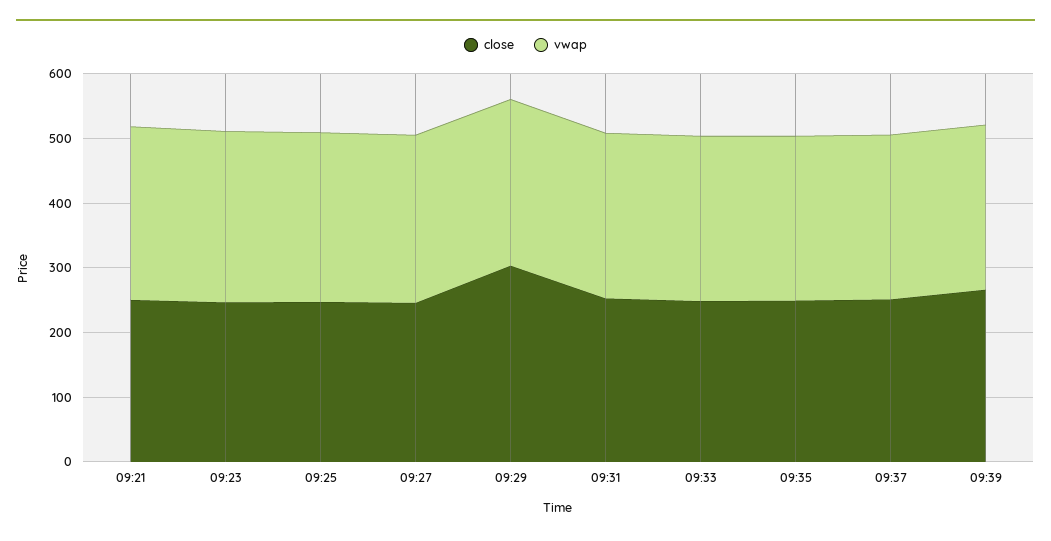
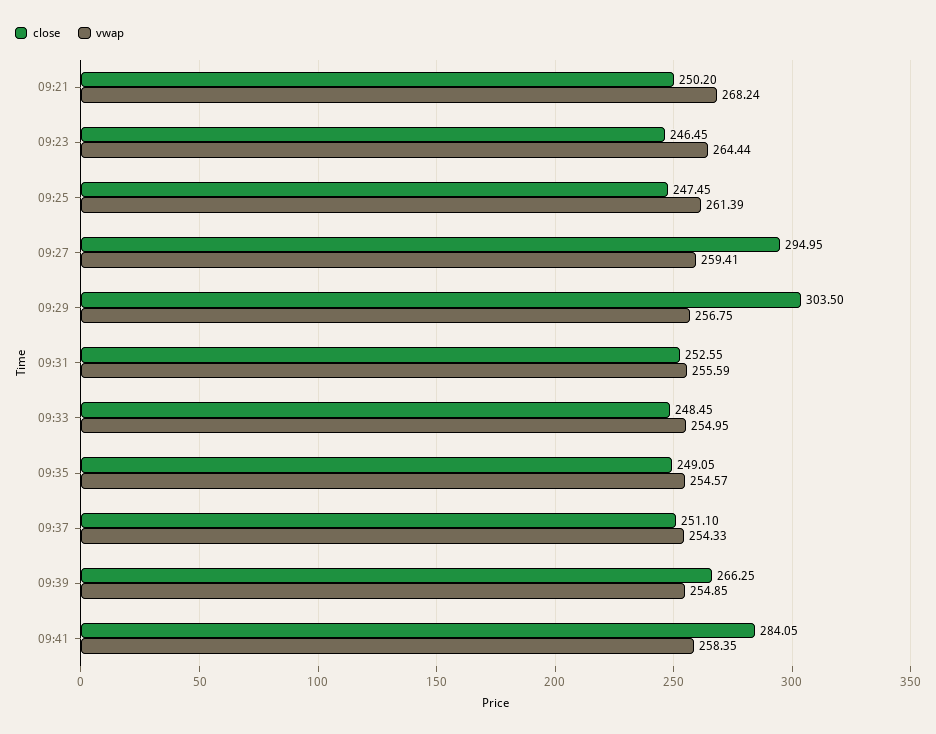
close, 09:27: 240 -> 294.95
close, 09:41: none -> 284.05
vwap, 09:41: none -> 258.35

